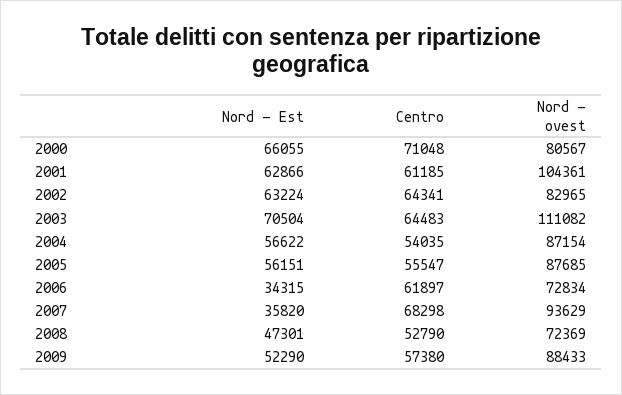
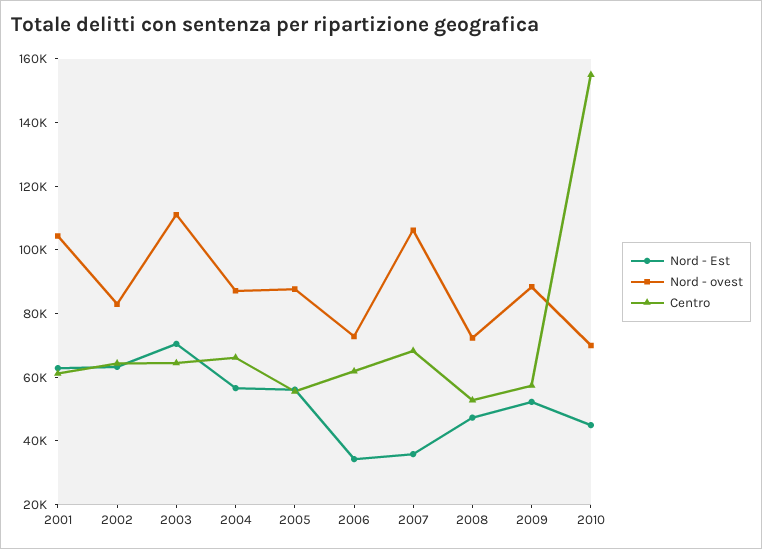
Nord - Est, 2000: 66055 -> none
Centro, 2000: 71048 -> none
Nord - ovest, 2000: 80567 -> none
Centro, 2004: 54035 -> 65000
Nord - ovest, 2007: 93629 -> 105000
Nord - Est, 2010: none -> 45000
Nord - ovest, 2010: none -> 70000
Centro, 2010: none -> 155000

